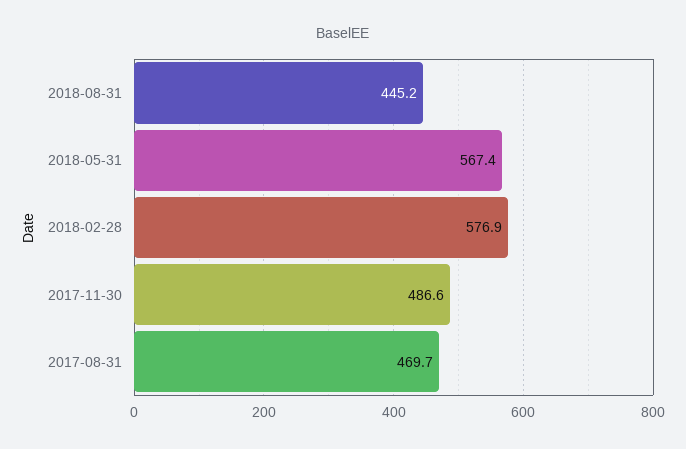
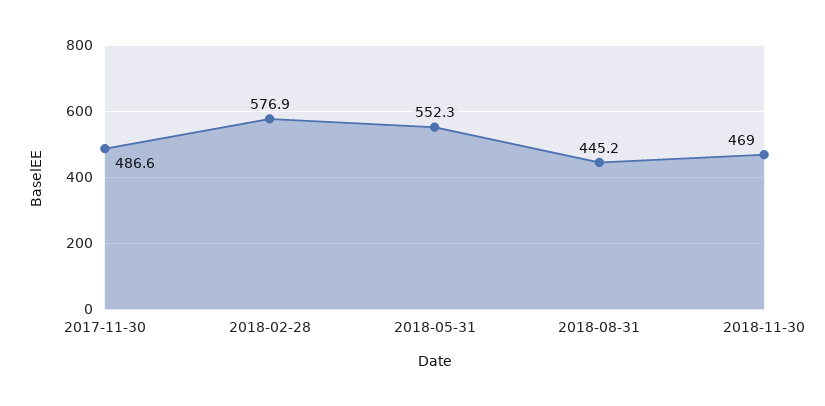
2018-05-31: 567.4 -> 552.3
2017-08-31: 469.7 -> none
2018-11-30: none -> 469

